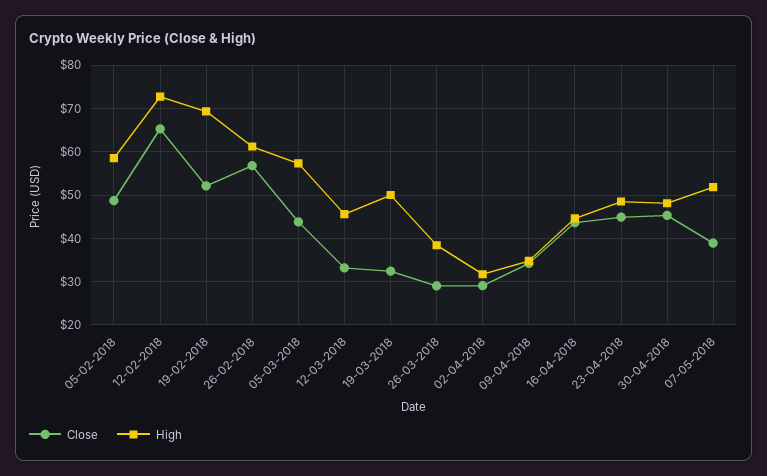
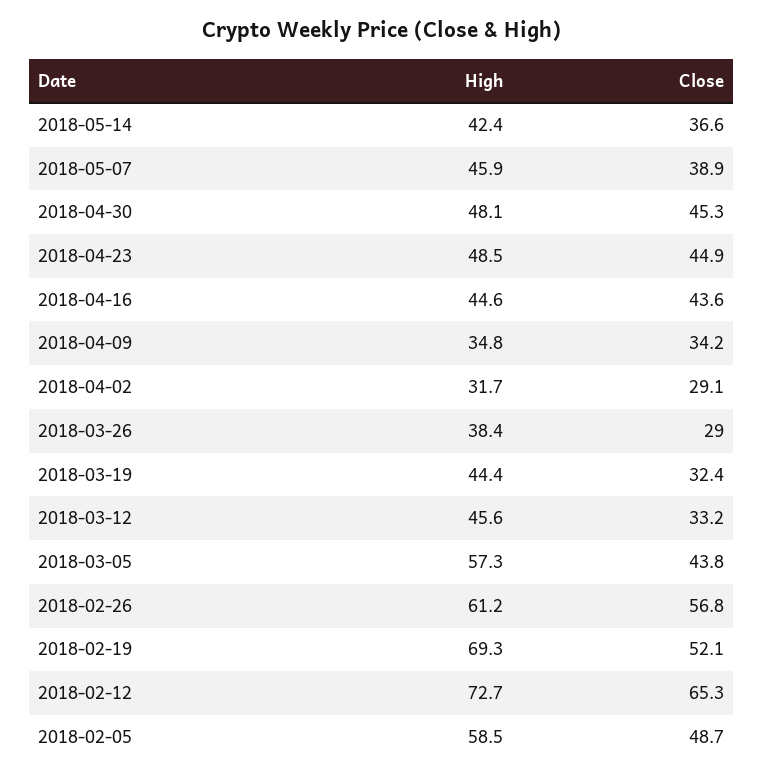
High, 19-03-2018: 50 -> 44.4
High, 07-05-2018: 52 -> 45.9
High, 2018-05-14: none -> 42.4
Close, 2018-05-14: none -> 36.6

